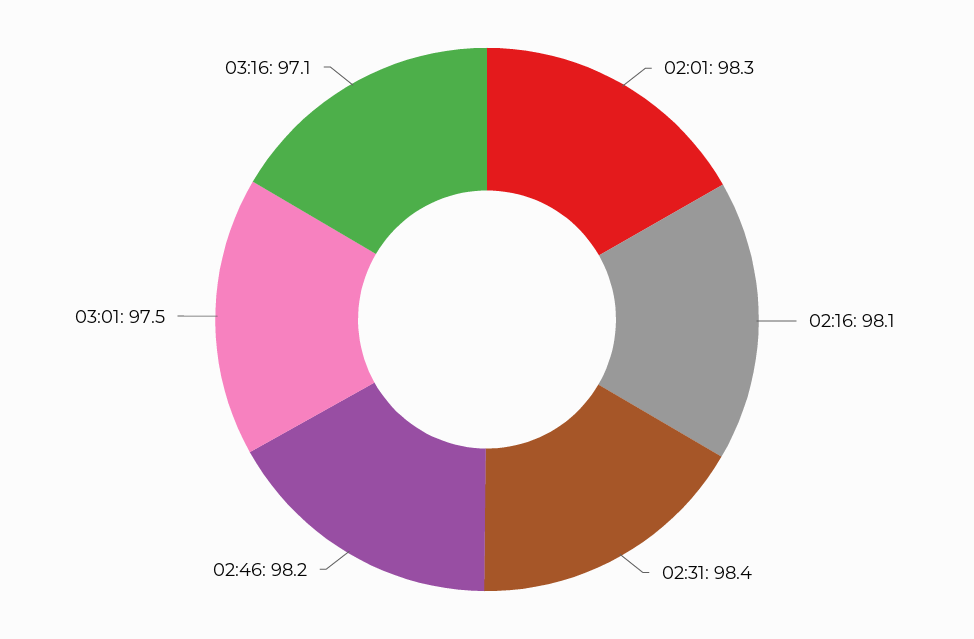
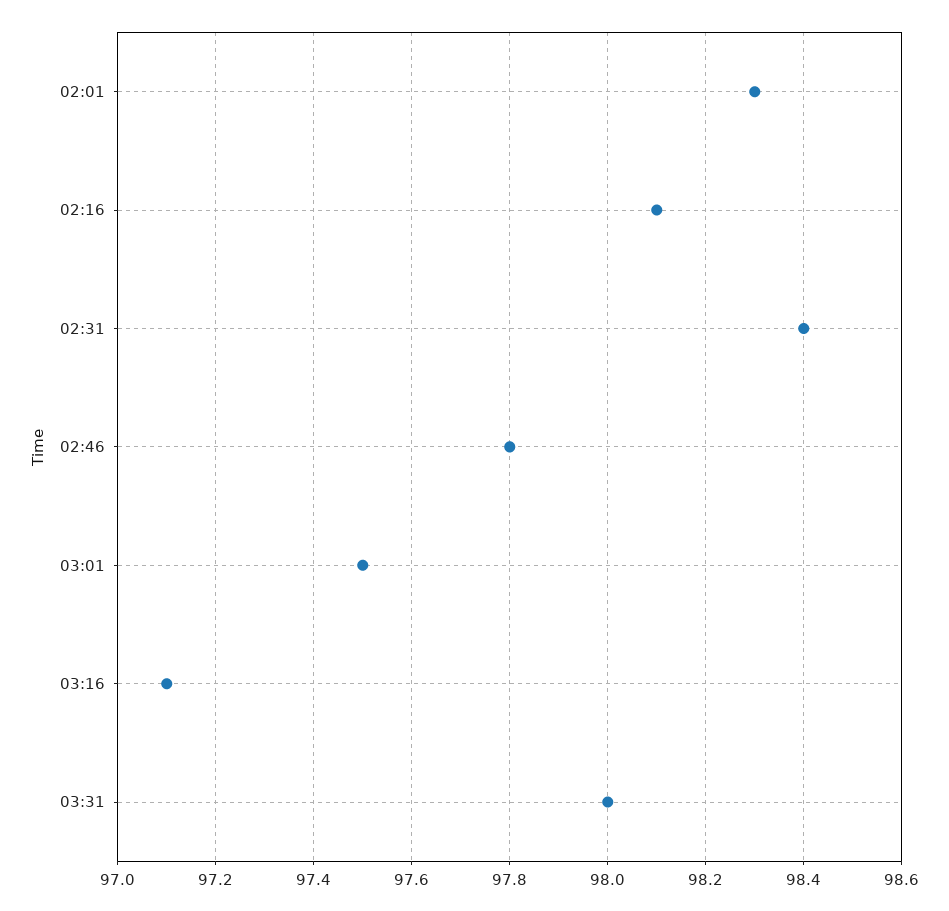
02:46: 98.2 -> 97.8
03:31: none -> 98

